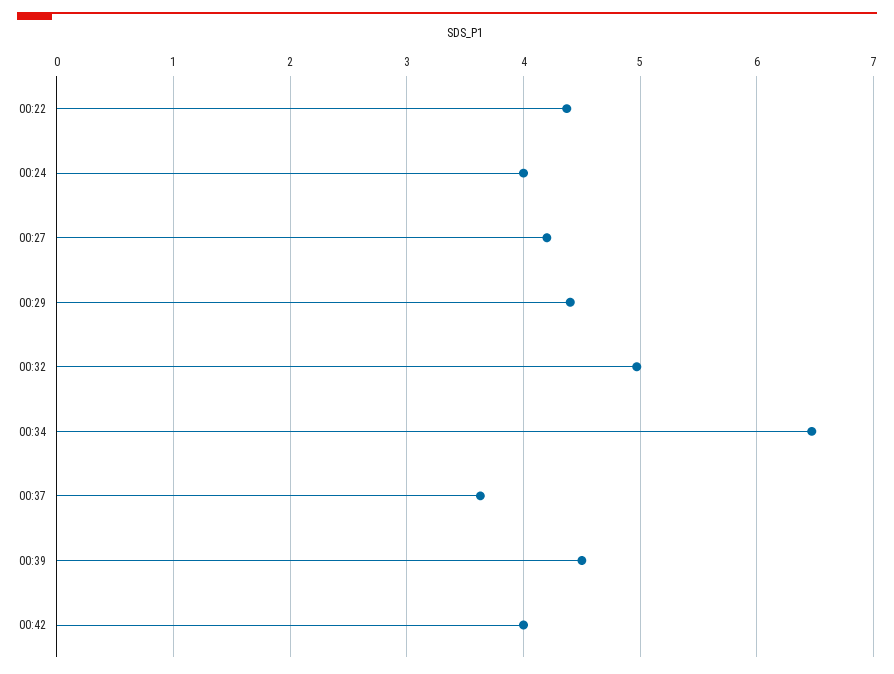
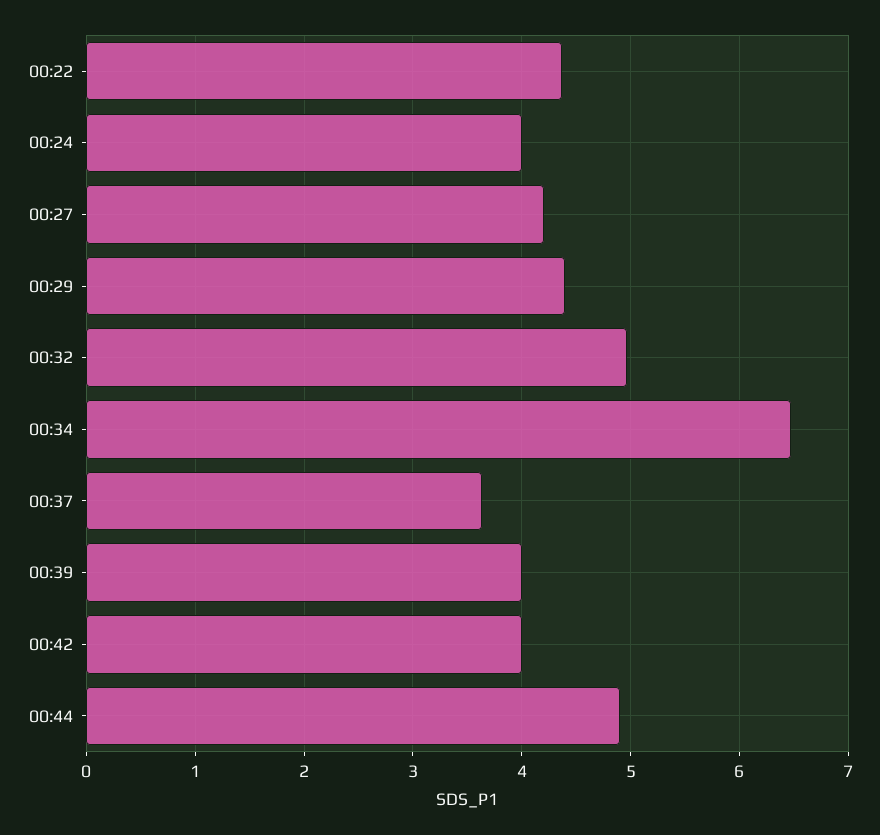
00:39: 4.5 -> 4
00:44: none -> 4.9

